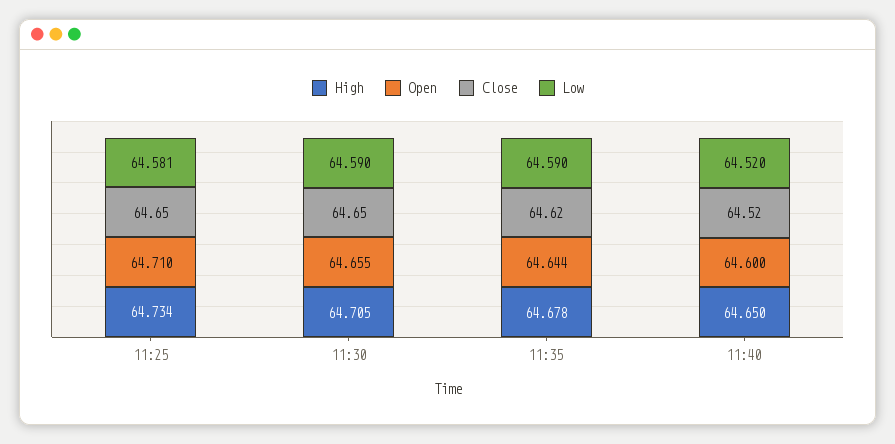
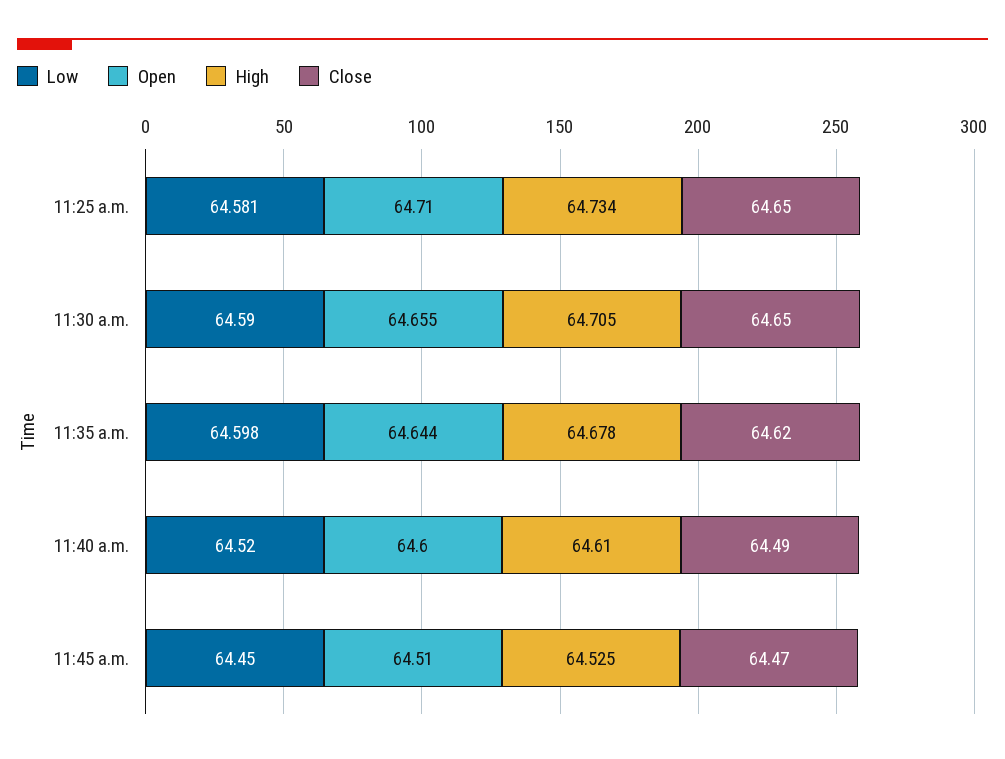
Low, 11:35: 64.59 -> 64.598
High, 11:40: 64.65 -> 64.61
Close, 11:40: 64.52 -> 64.49
Low, 11:45 a.m.: none -> 64.45
Open, 11:45 a.m.: none -> 64.51
High, 11:45 a.m.: none -> 64.525
Close, 11:45 a.m.: none -> 64.47

